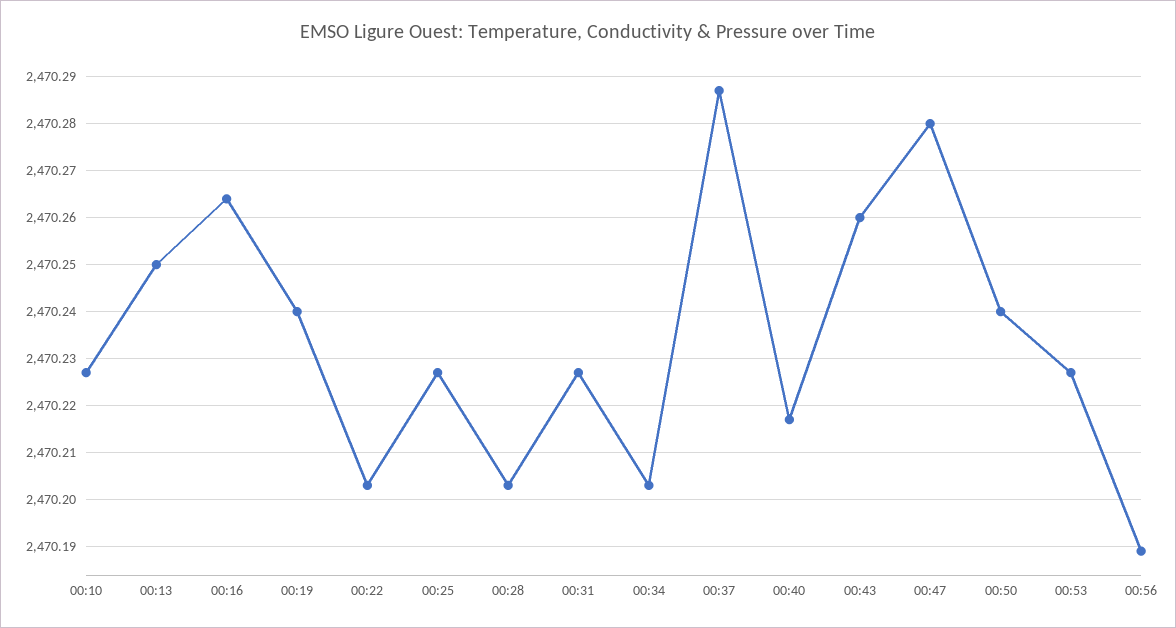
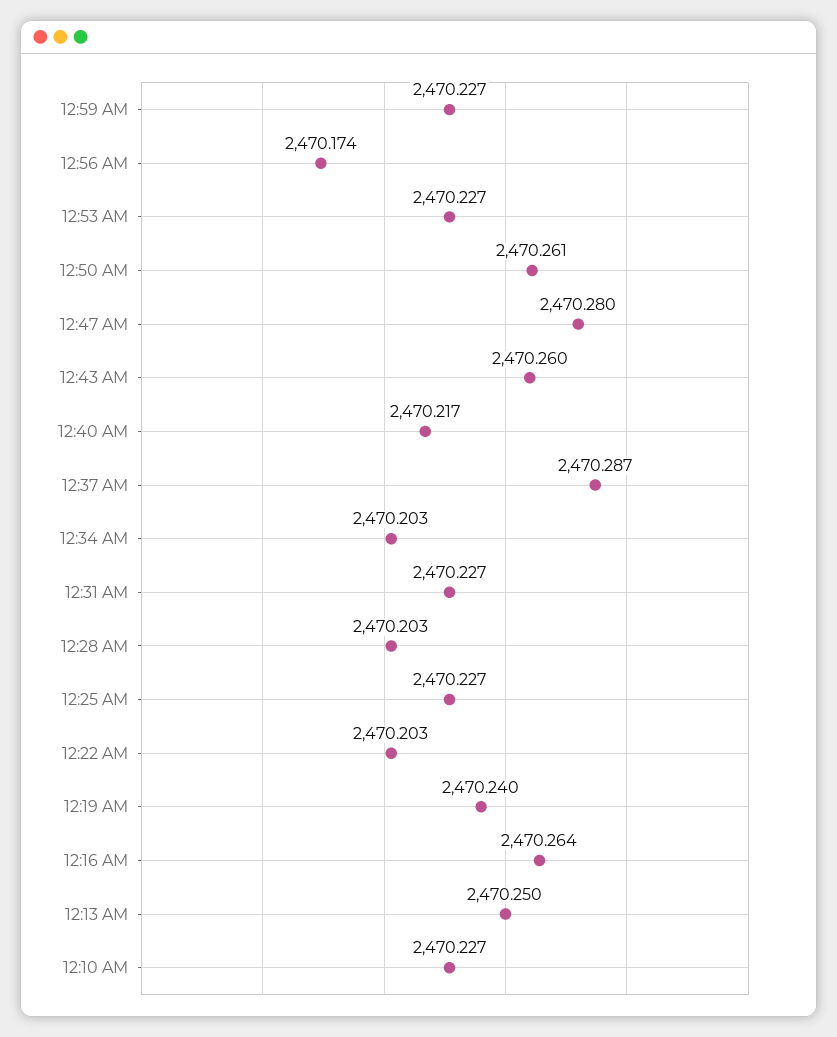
00:50: 2470.24 -> 2470.261
00:56: 2470.19 -> 2470.174
12:59 AM: none -> 2470.227

